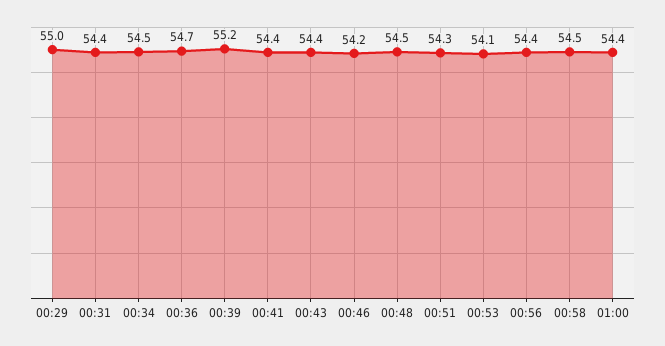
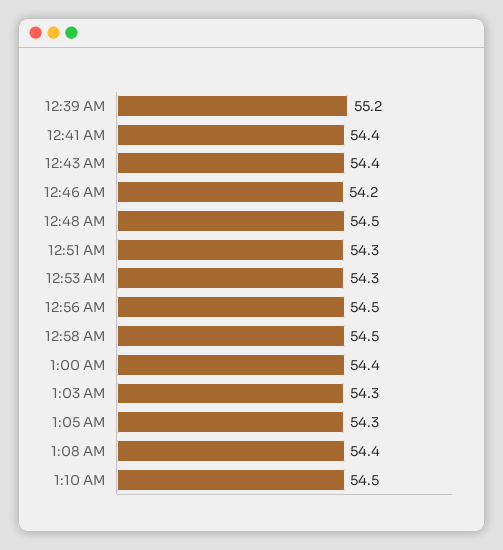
00:29: 55 -> none
00:31: 54.4 -> none
00:34: 54.5 -> none
00:36: 54.7 -> none
00:53: 54.1 -> 54.3
00:56: 54.4 -> 54.5
1:03 AM: none -> 54.3
1:05 AM: none -> 54.3
1:08 AM: none -> 54.4
1:10 AM: none -> 54.5

